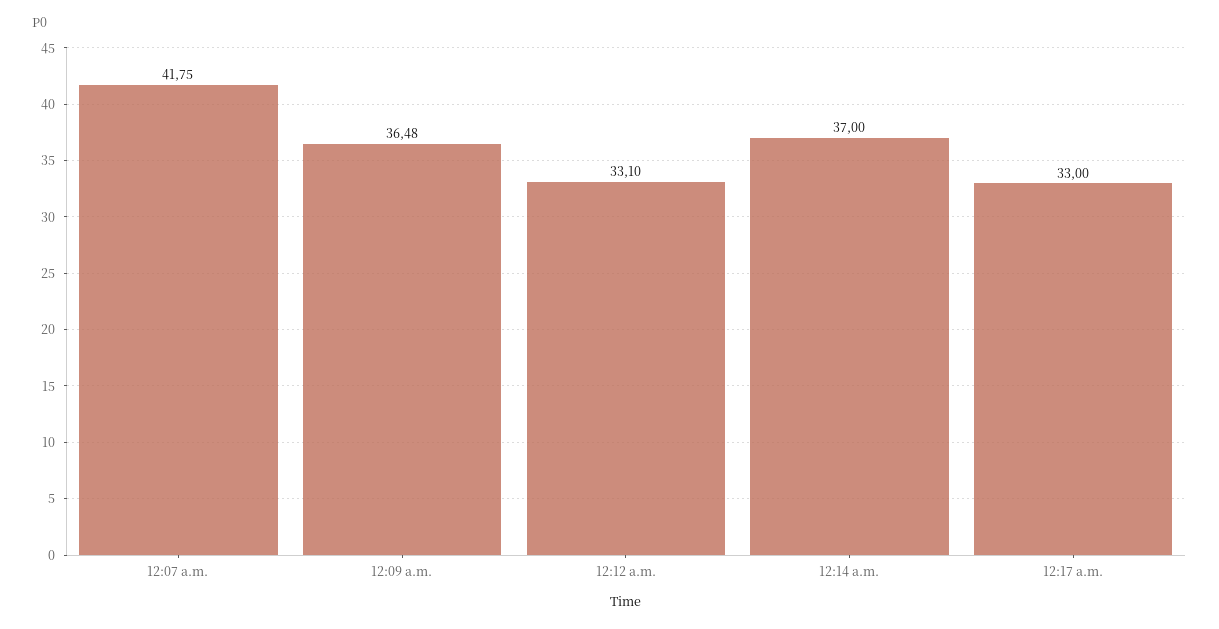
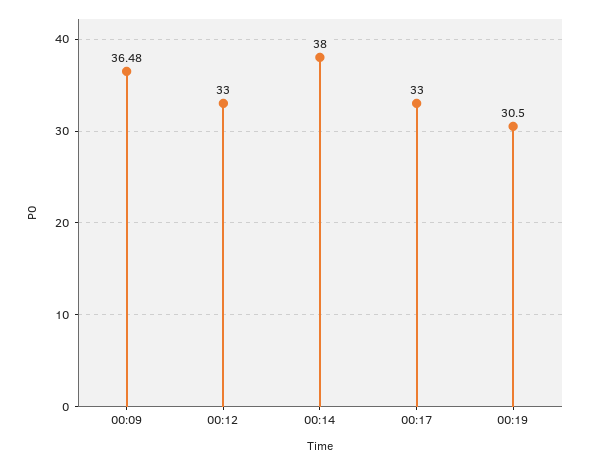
12:07 a.m.: 41.75 -> none
12:12 a.m.: 33.1 -> 33
12:14 a.m.: 37 -> 38
00:19: none -> 30.5

